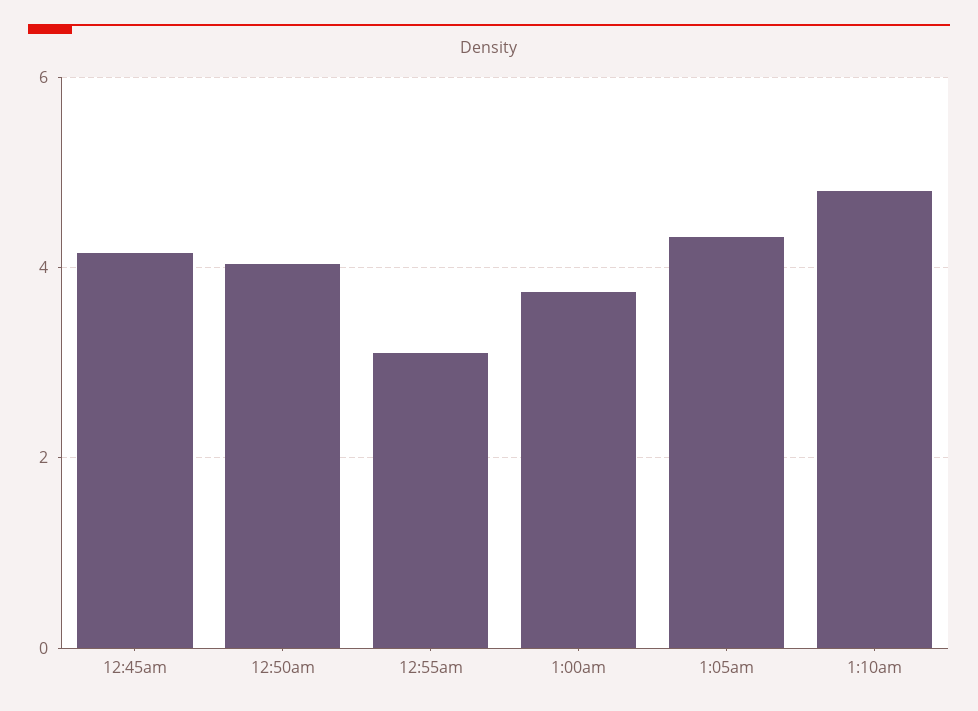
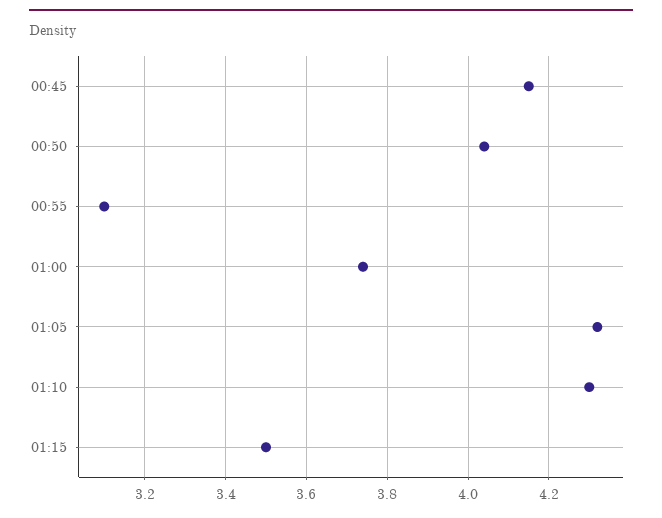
1:10am: 4.8 -> 4.3
01:15: none -> 3.5

